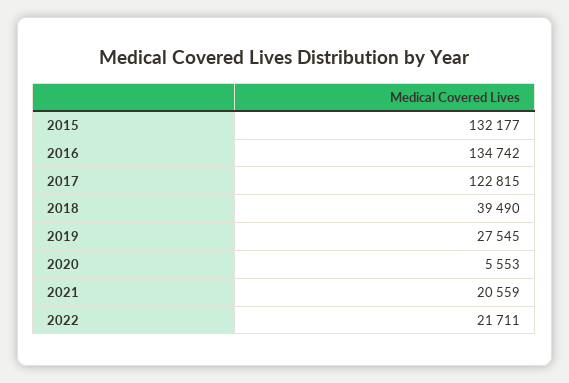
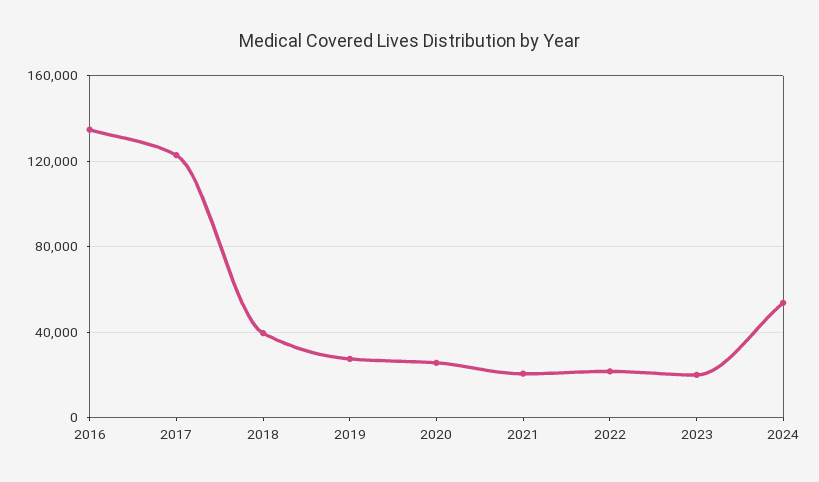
2015: 132177 -> none
2020: 5553 -> 25000
2023: none -> 20000
2024: none -> 55000

